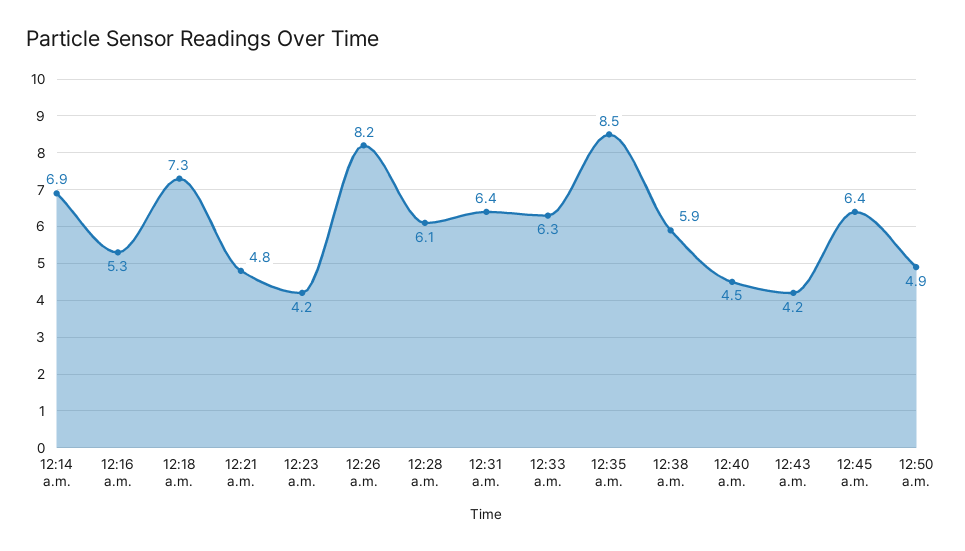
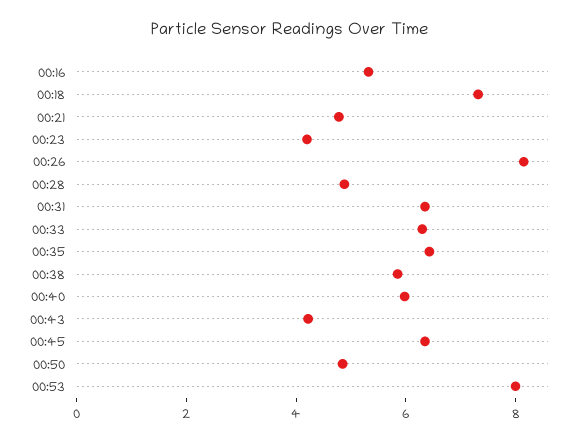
12:14 a.m.: 6.9 -> none
12:28 a.m.: 6.1 -> 5
12:35 a.m.: 8.5 -> 6.5
12:40 a.m.: 4.5 -> 6
00:53: none -> 8

